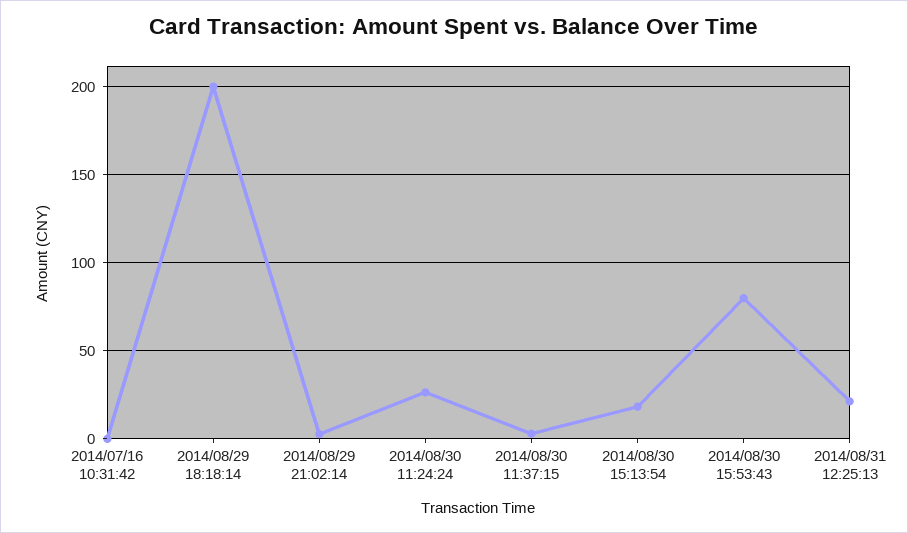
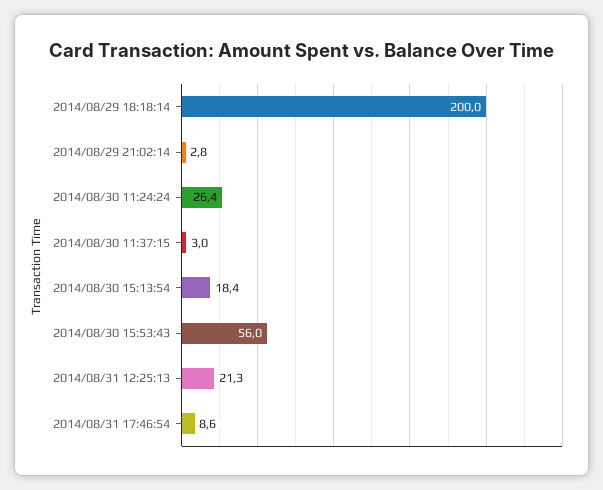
2014/07/16 10:31:42: 0 -> none
2014/08/30 15:53:43: 80 -> 56
2014/08/31 17:46:54: none -> 8.6

